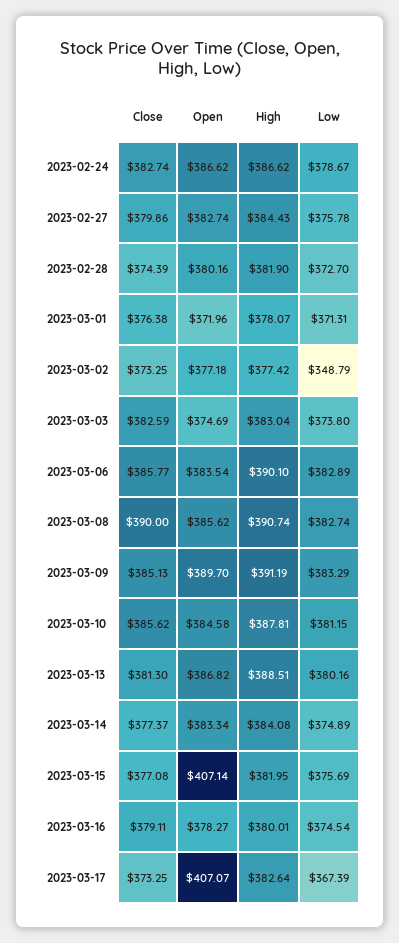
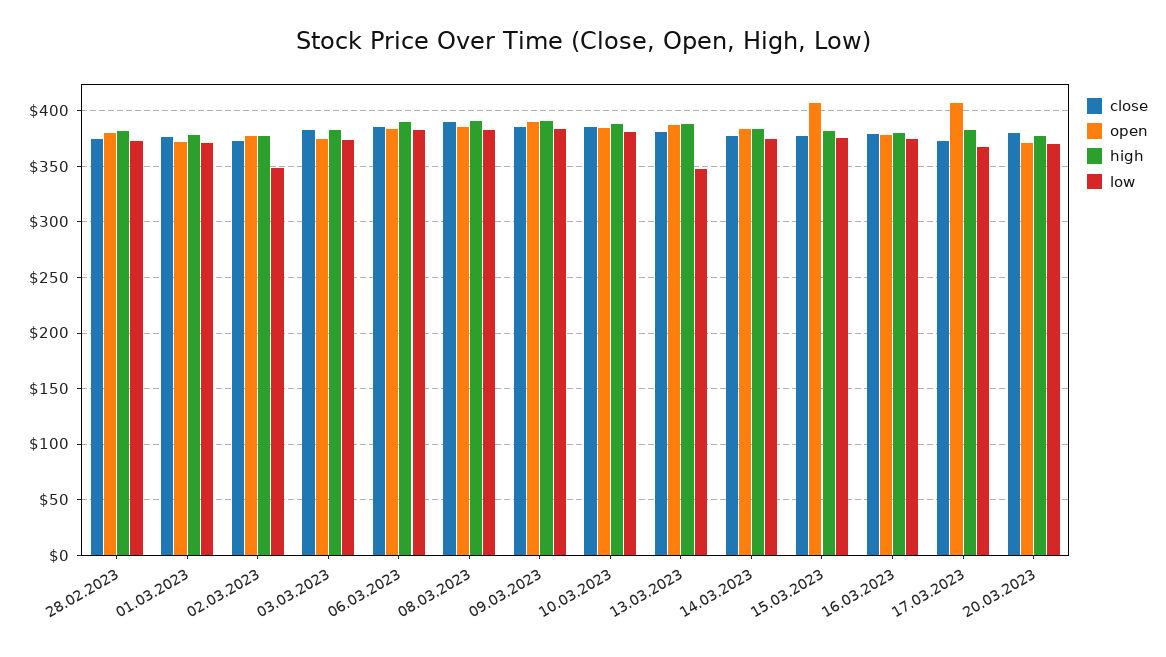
Close, 2023-02-24: 382.74 -> none
Open, 2023-02-24: 386.62 -> none
High, 2023-02-24: 386.62 -> none
Low, 2023-02-24: 378.67 -> none
Close, 2023-02-27: 379.86 -> none
Open, 2023-02-27: 382.74 -> none
High, 2023-02-27: 384.43 -> none
Low, 2023-02-27: 375.78 -> none
Low, 2023-03-13: 380.16 -> 350
Close, 20.03.2023: none -> 380
Open, 20.03.2023: none -> 370
High, 20.03.2023: none -> 380
Low, 20.03.2023: none -> 370

